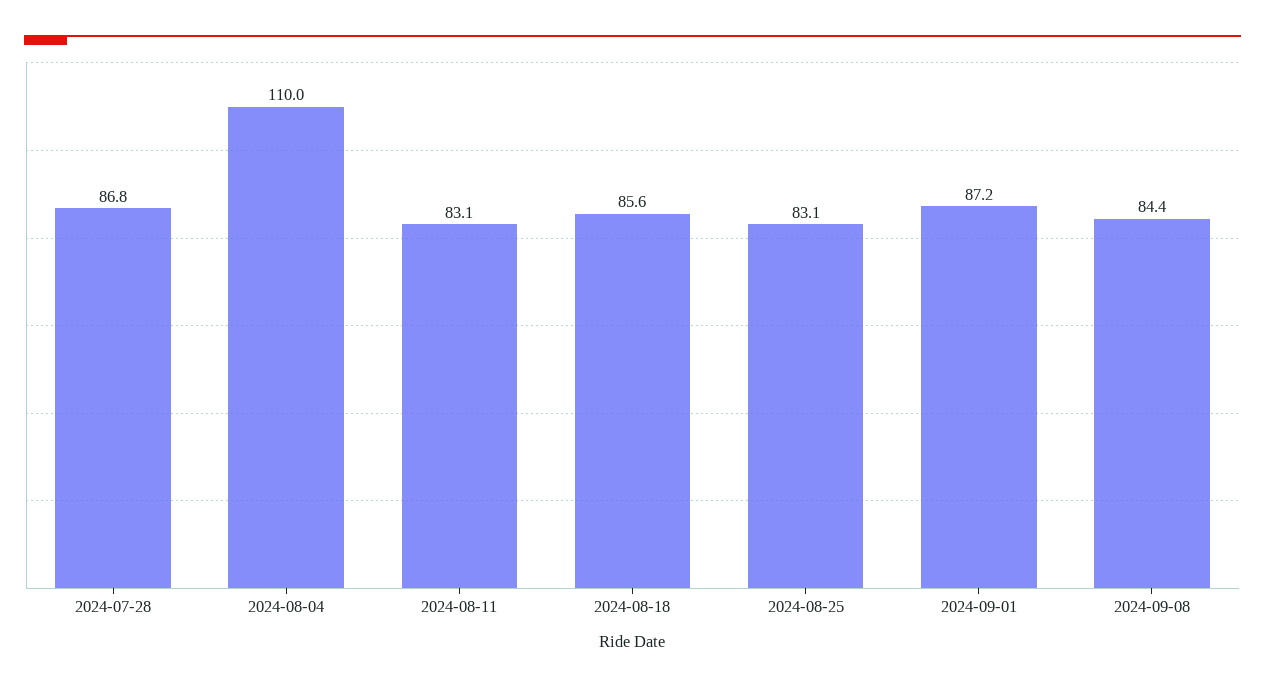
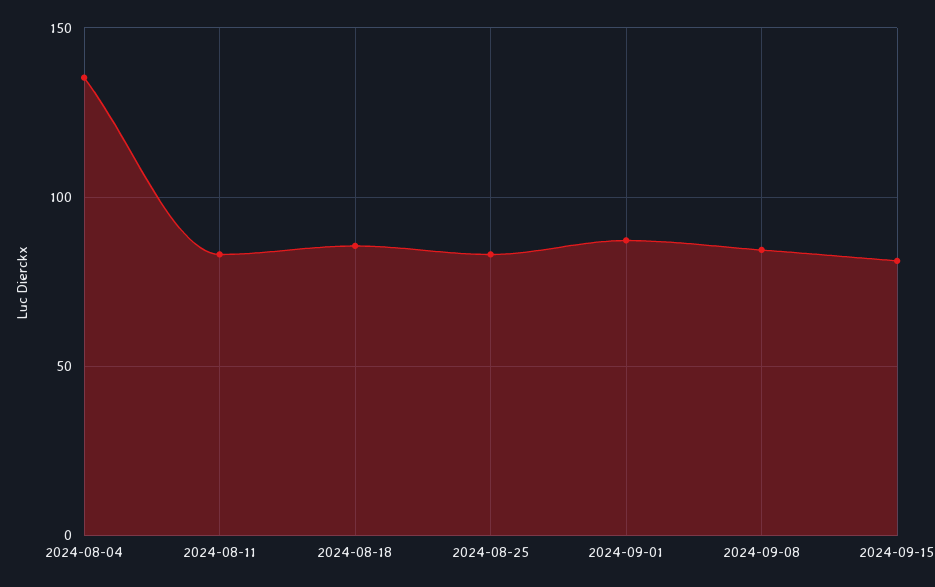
2024-07-28: 86.8 -> none
2024-08-04: 110 -> 135
2024-09-15: none -> 80

